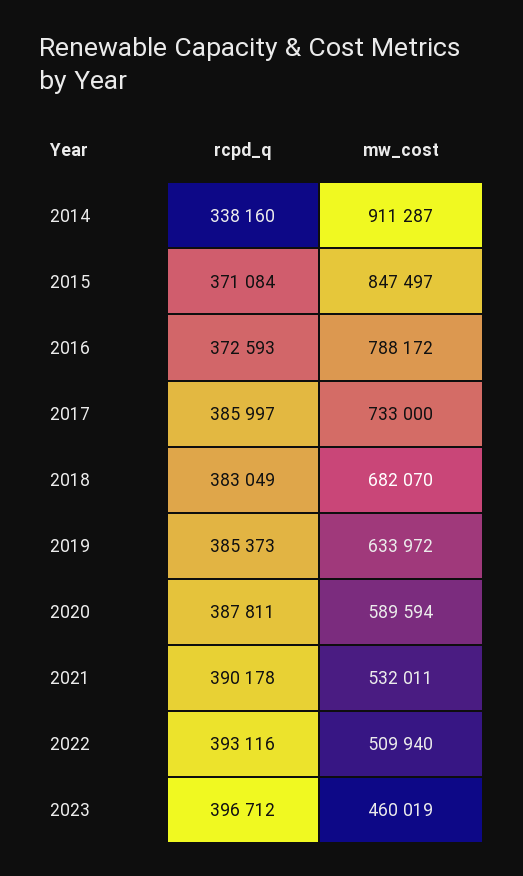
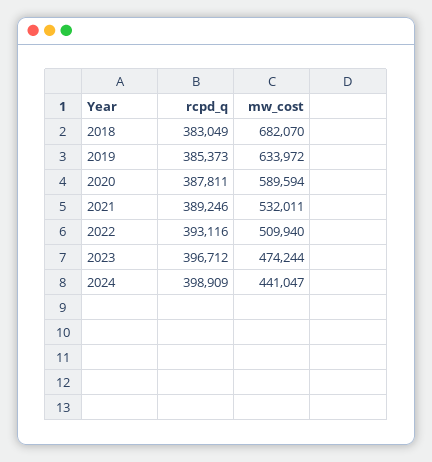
rcpd_q, 2014: 338160 -> none
mw_cost, 2014: 911287 -> none
rcpd_q, 2015: 371084 -> none
mw_cost, 2015: 847497 -> none
rcpd_q, 2016: 372593 -> none
mw_cost, 2016: 788172 -> none
rcpd_q, 2017: 385997 -> none
mw_cost, 2017: 733000 -> none
rcpd_q, 2021: 390178 -> 389246
mw_cost, 2023: 460019 -> 474244
rcpd_q, 2024: none -> 398909
mw_cost, 2024: none -> 441047

